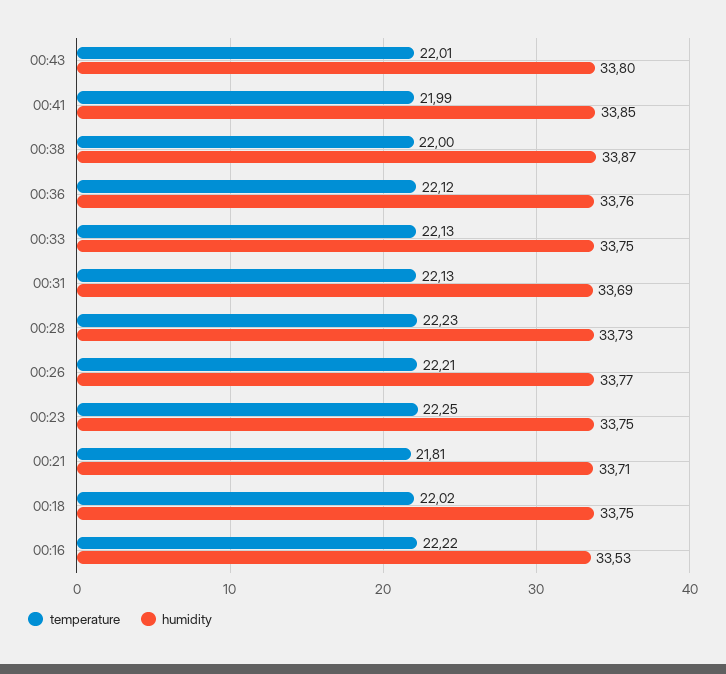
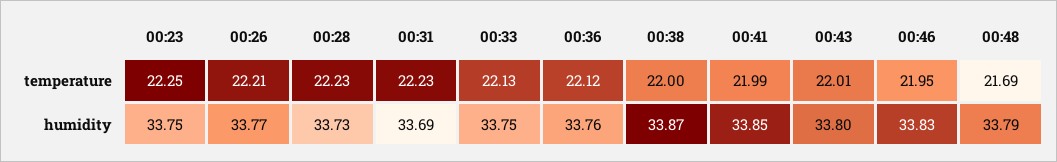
temperature, 00:31: 22.13 -> 22.23
temperature, 00:21: 21.81 -> none
humidity, 00:21: 33.71 -> none
temperature, 00:18: 22.02 -> none
humidity, 00:18: 33.75 -> none
temperature, 00:16: 22.22 -> none
humidity, 00:16: 33.53 -> none
temperature, 00:46: none -> 21.95
temperature, 00:48: none -> 21.69
humidity, 00:46: none -> 33.83
humidity, 00:48: none -> 33.79

